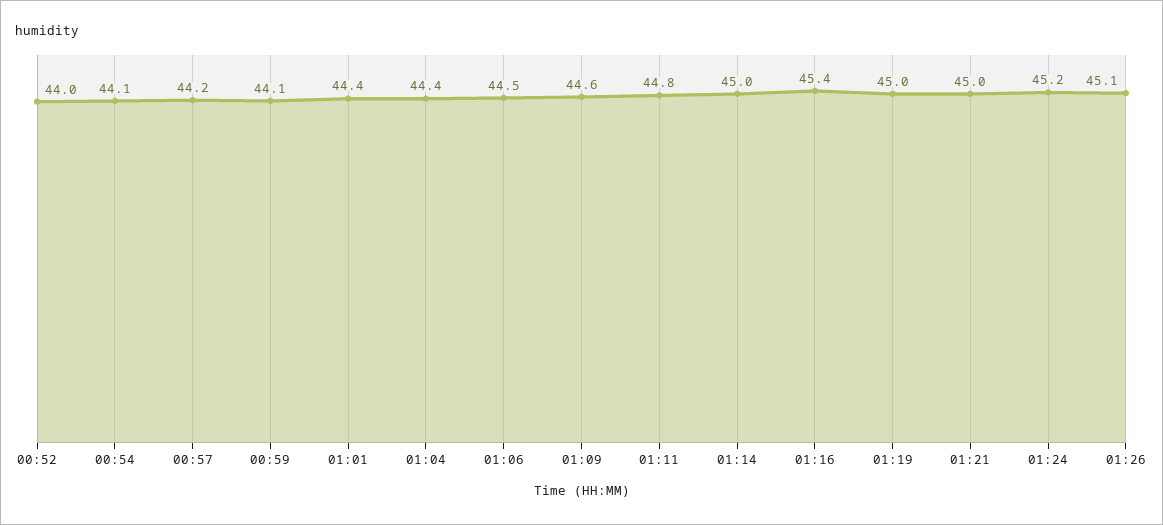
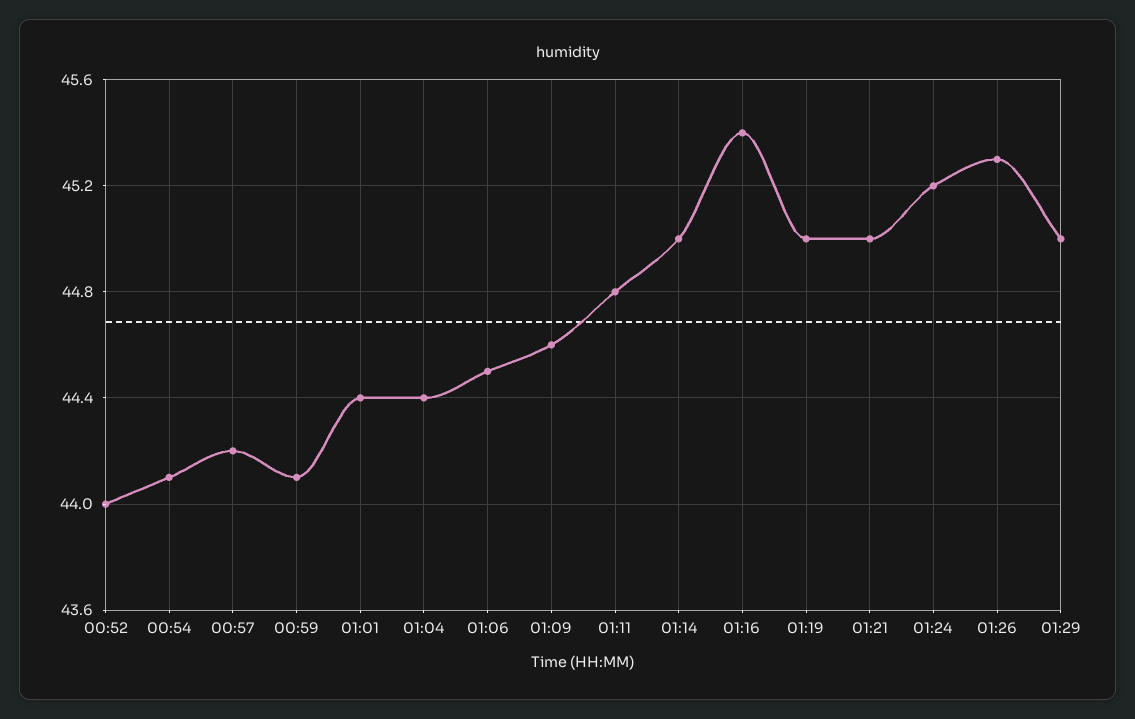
01:26: 45.1 -> 45.3
01:29: none -> 45

